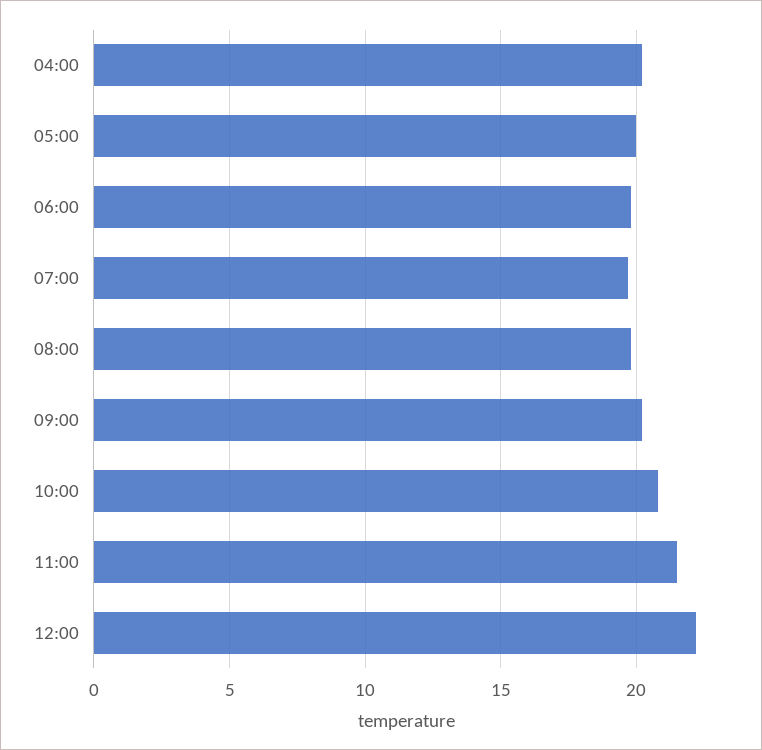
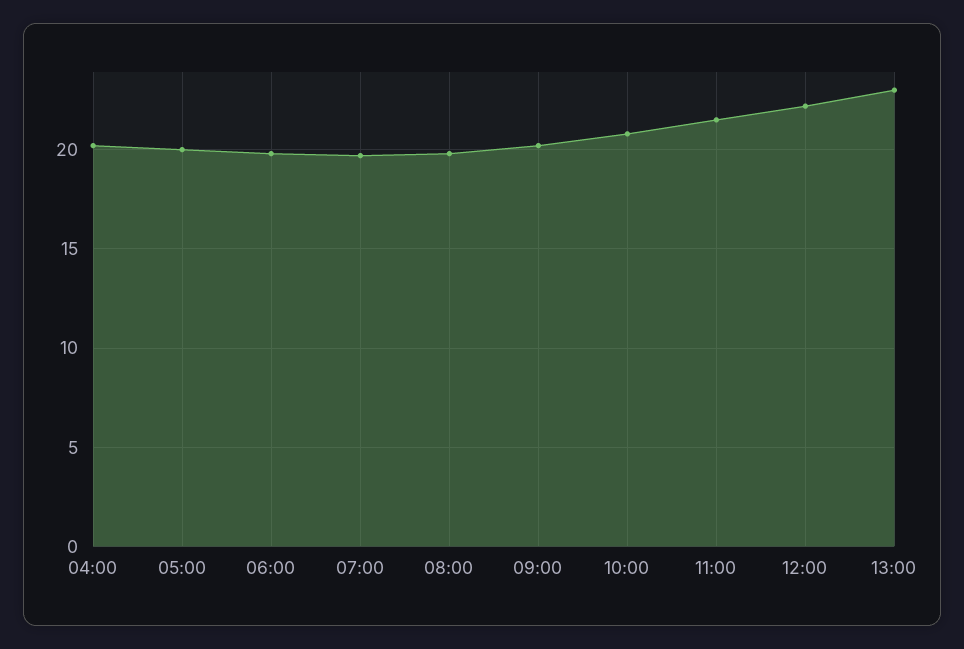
13:00: none -> 23

